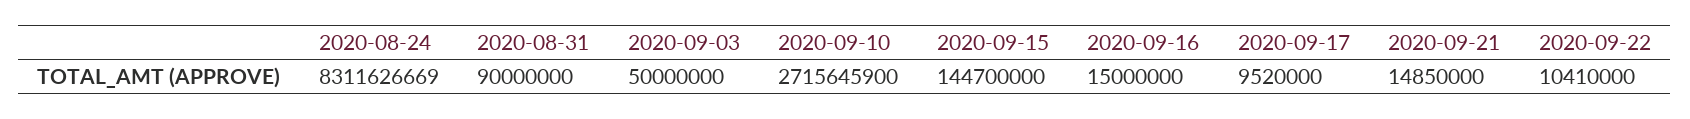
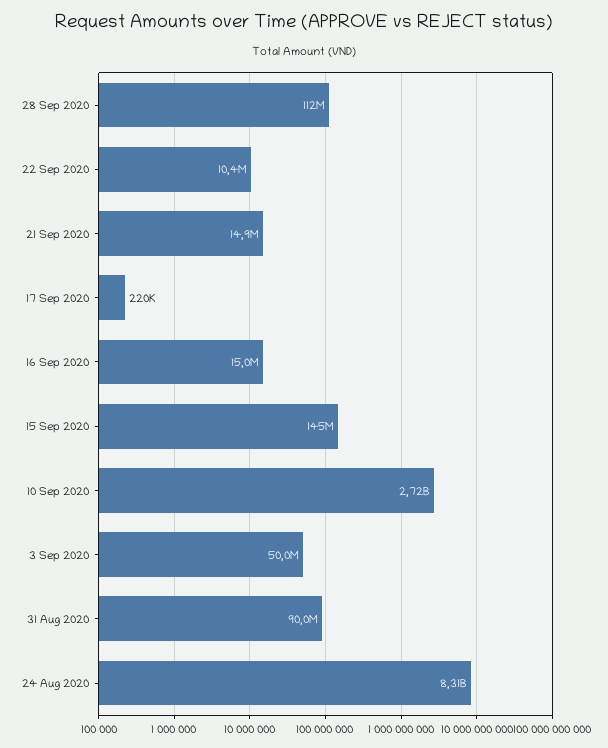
2020-09-17: 9520000 -> 220000
28 Sep 2020: none -> 112000000

